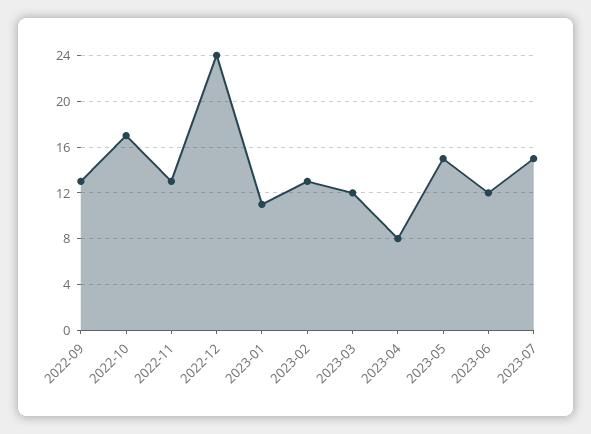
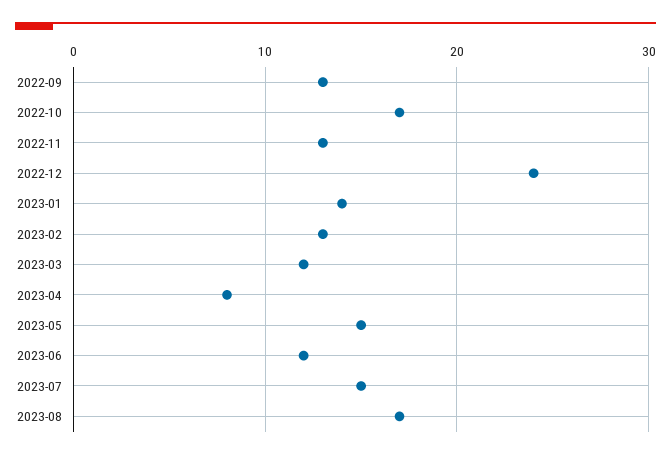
2023-01: 11 -> 14
2023-08: none -> 17

